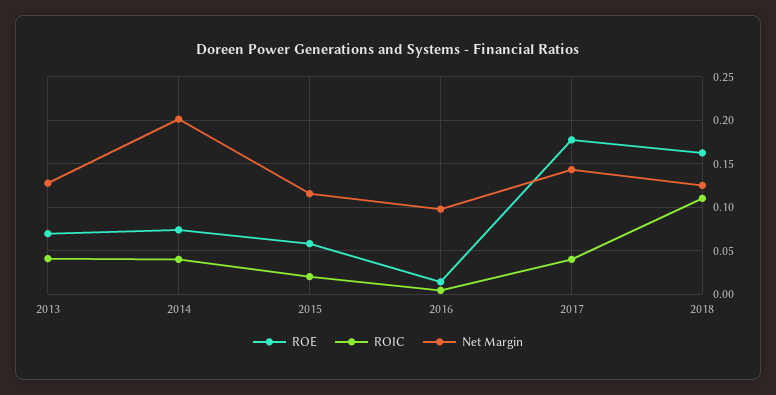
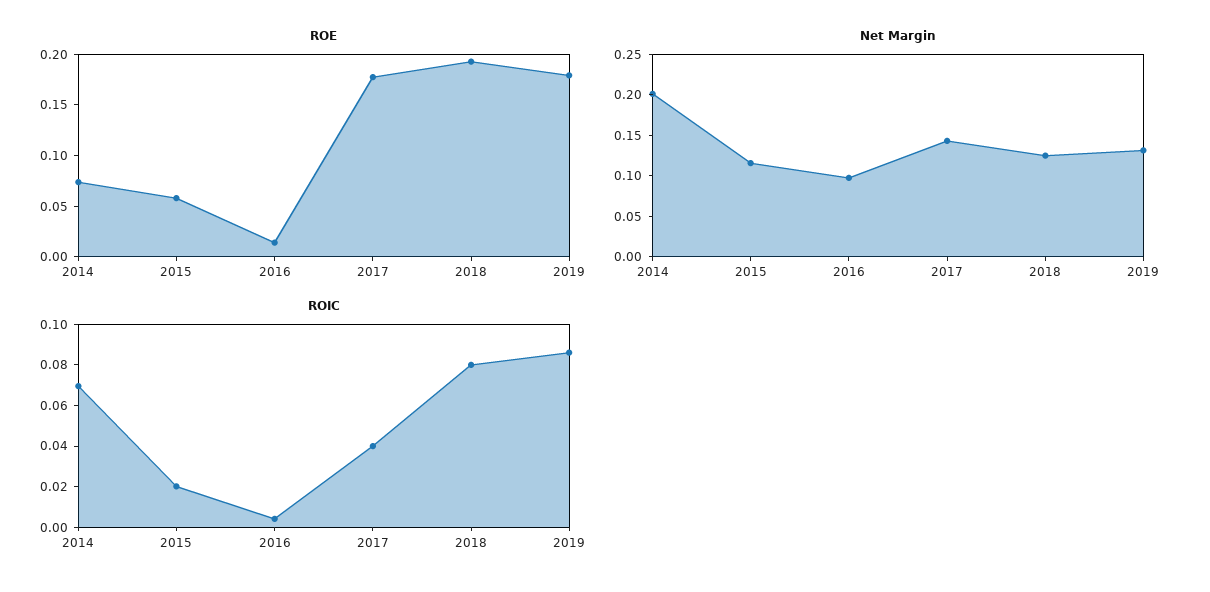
ROE, 2013: 0.07 -> none
ROIC, 2013: 0.04 -> none
Net Margin, 2013: 0.13 -> none
ROIC, 2014: 0.04 -> 0.07
ROE, 2018: 0.16 -> 0.19
ROIC, 2018: 0.11 -> 0.08
ROE, 2019: none -> 0.18
Net Margin, 2019: none -> 0.13
ROIC, 2019: none -> 0.085

